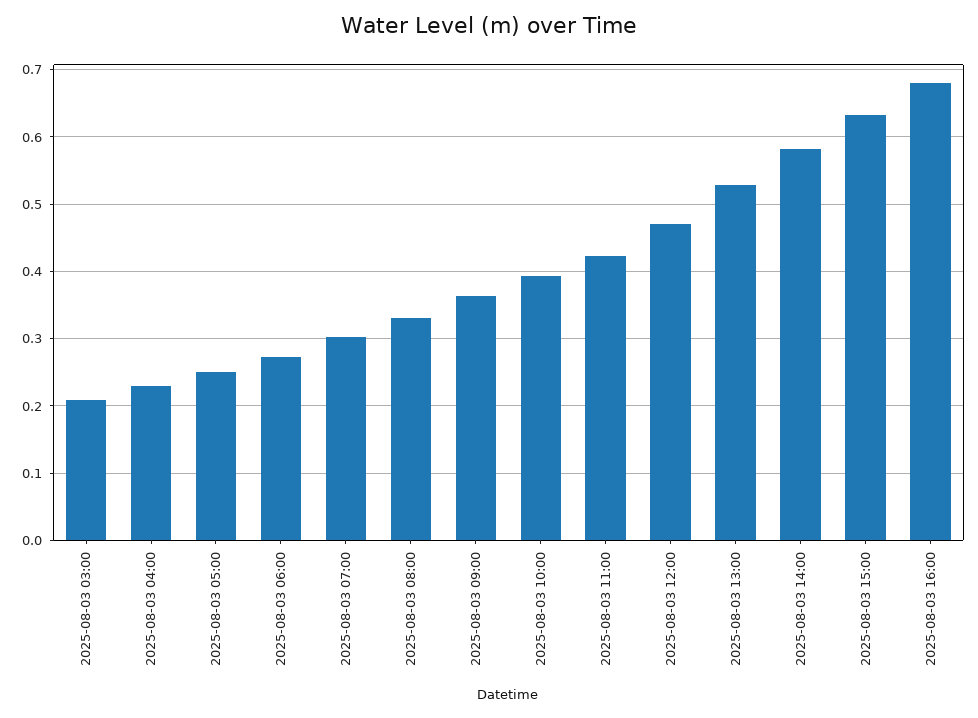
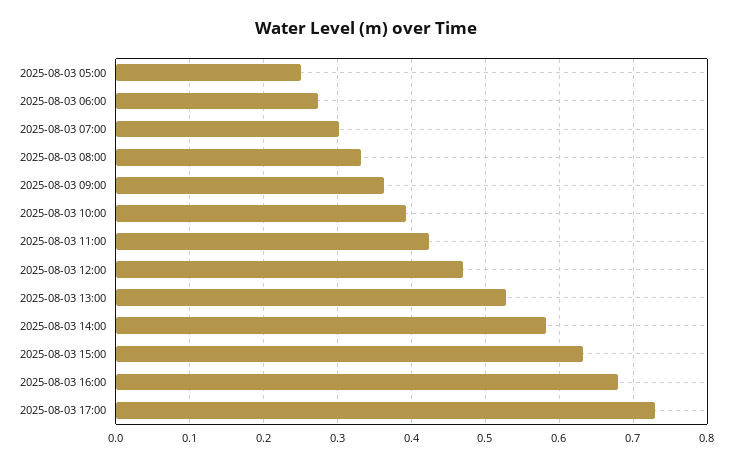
2025-08-03 03:00: 0.21 -> none
2025-08-03 04:00: 0.23 -> none
2025-08-03 17:00: none -> 0.73

